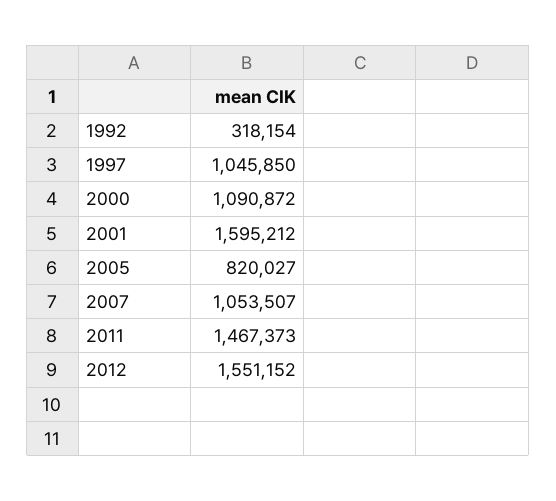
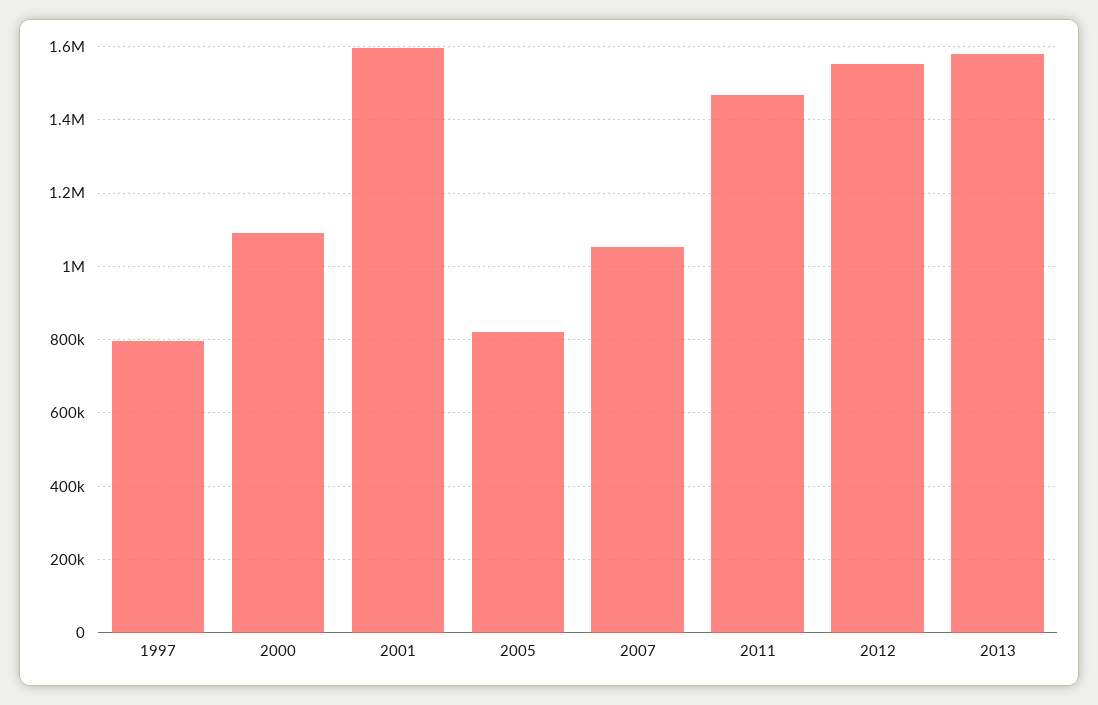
1992: 318154 -> none
1997: 1045850 -> 800000
2013: none -> 1580000

